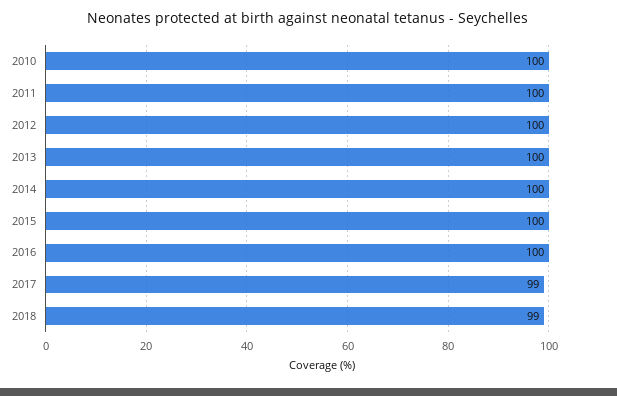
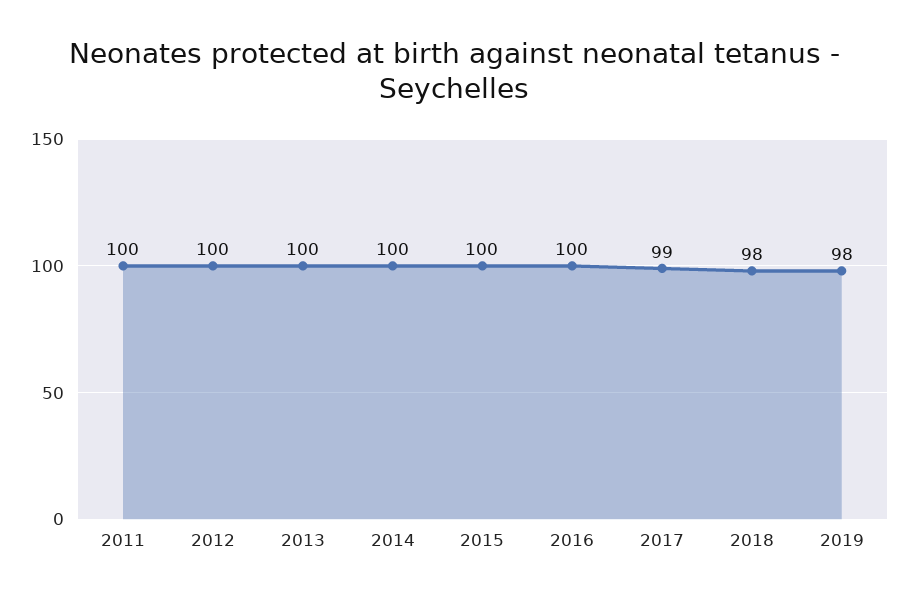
2010: 100 -> none
2018: 99 -> 98
2019: none -> 98

